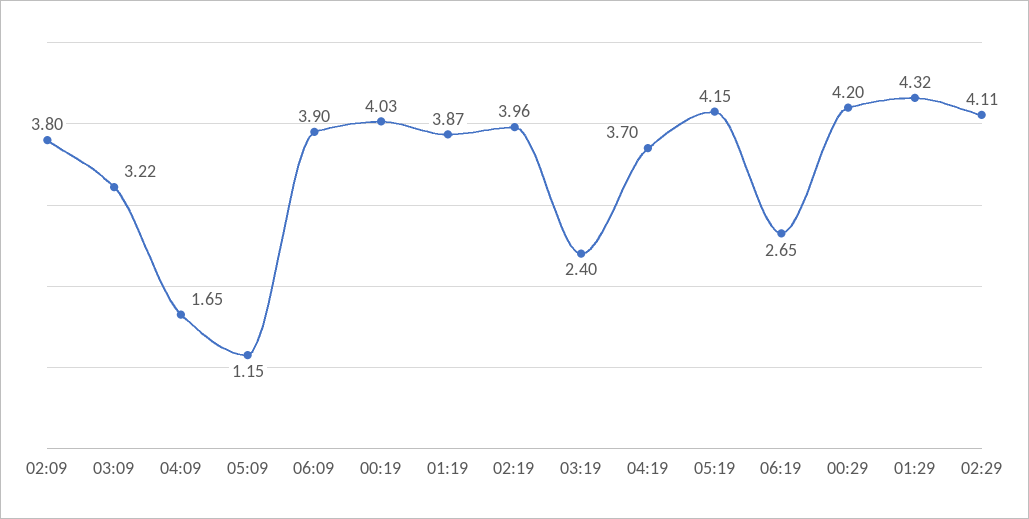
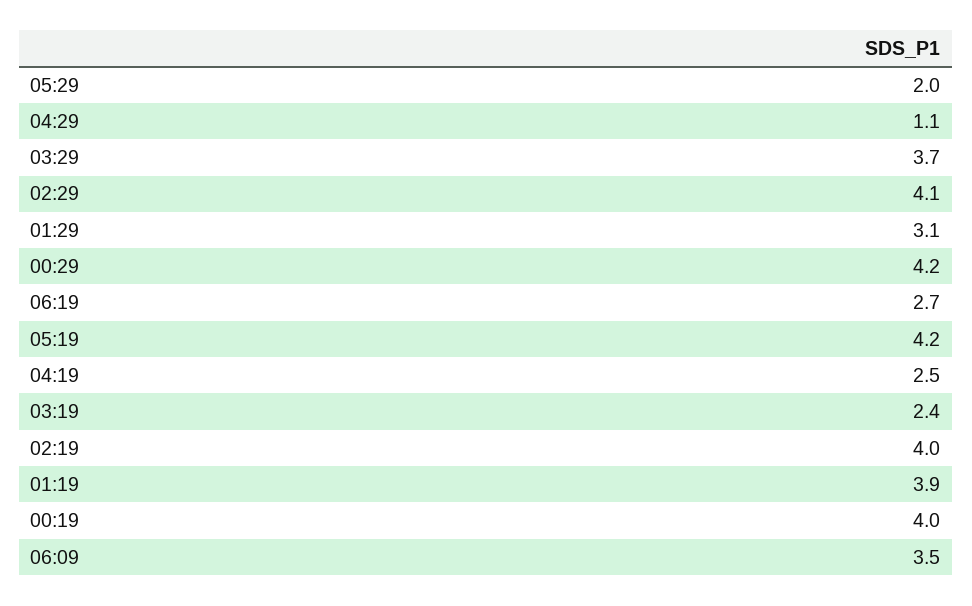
02:09: 3.8 -> none
03:09: 3.22 -> none
04:09: 1.65 -> none
05:09: 1.15 -> none
06:09: 3.9 -> 3.5
04:19: 3.7 -> 2.5
01:29: 4.32 -> 3.1
05:29: none -> 2
04:29: none -> 1.1
03:29: none -> 3.7

